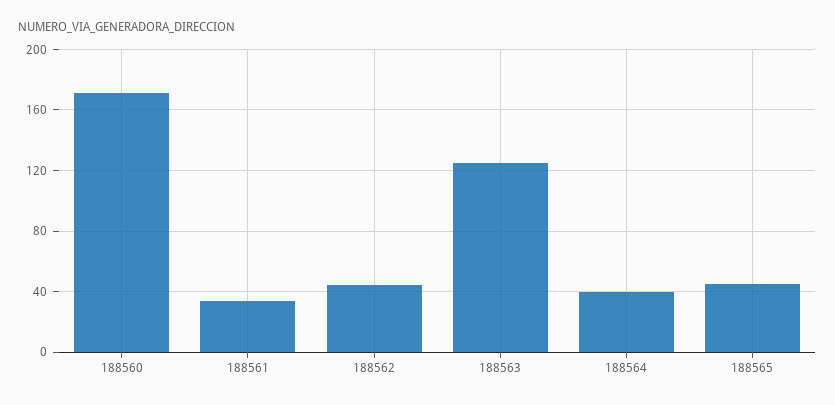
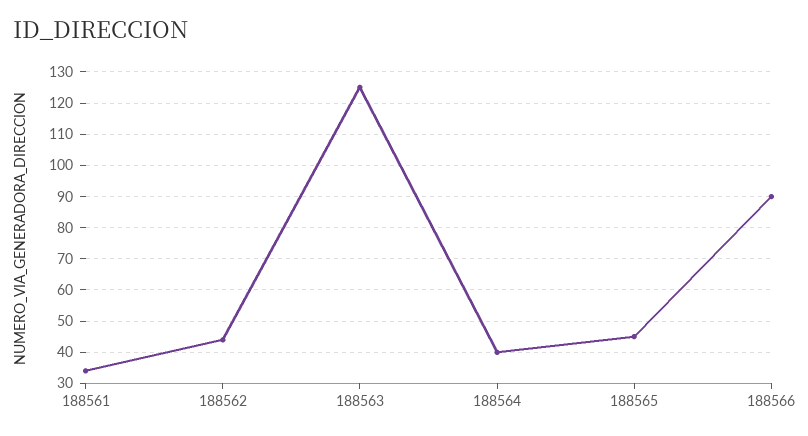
188560: 170 -> none
188566: none -> 90

